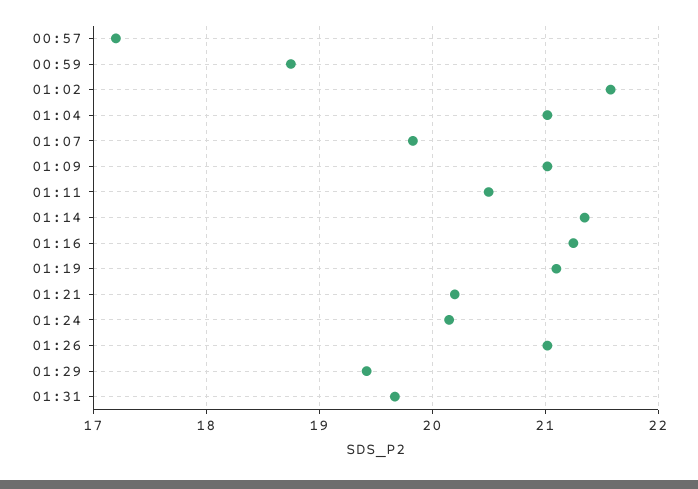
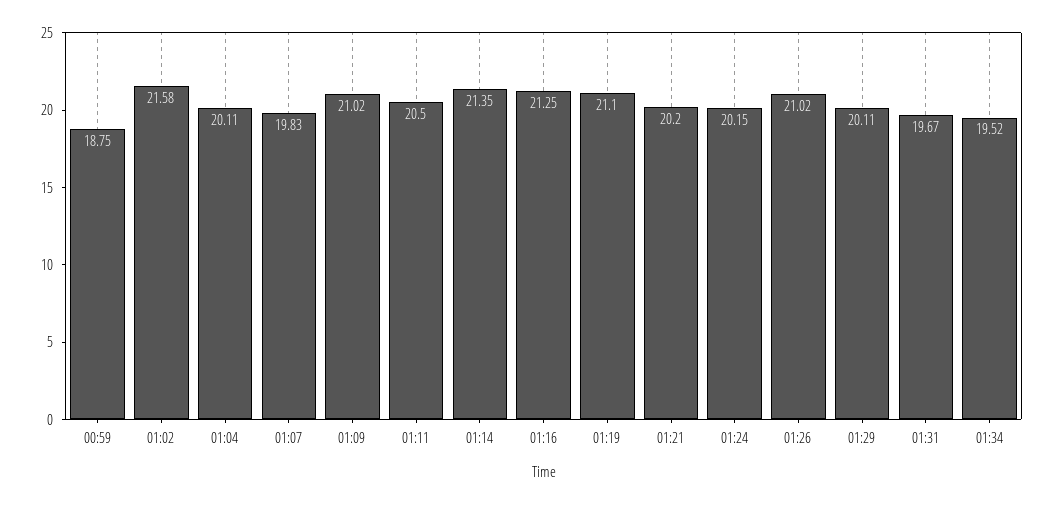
00:57: 17.2 -> none
01:04: 21 -> 20.11
01:29: 19.4 -> 20.11
01:34: none -> 19.52

